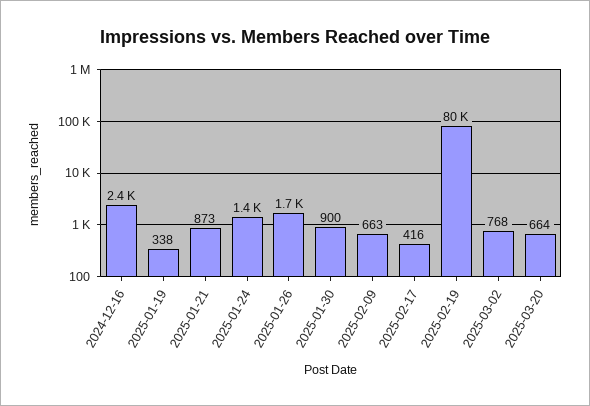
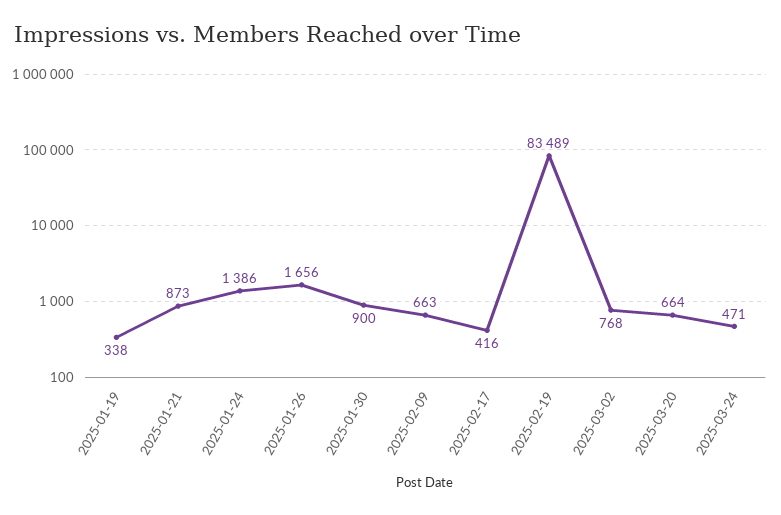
2024-12-16: 2400 -> none
2025-02-19: 80000 -> 83489
2025-03-24: none -> 471

